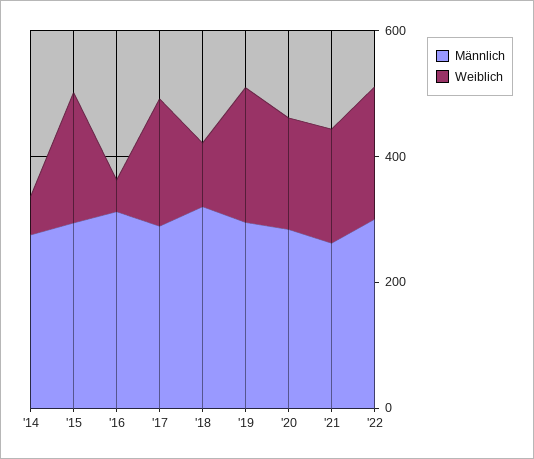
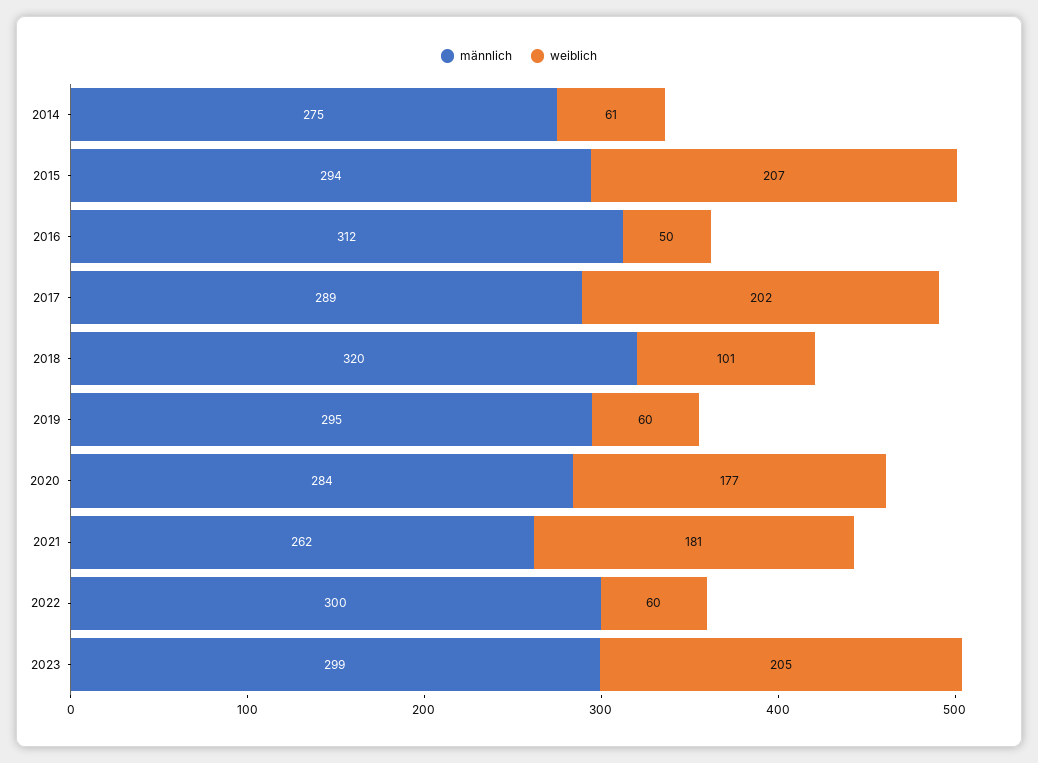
Weiblich, '19: 200 -> 60
Weiblich, '22: 200 -> 60
Männlich, 2023: none -> 299
Weiblich, 2023: none -> 205

